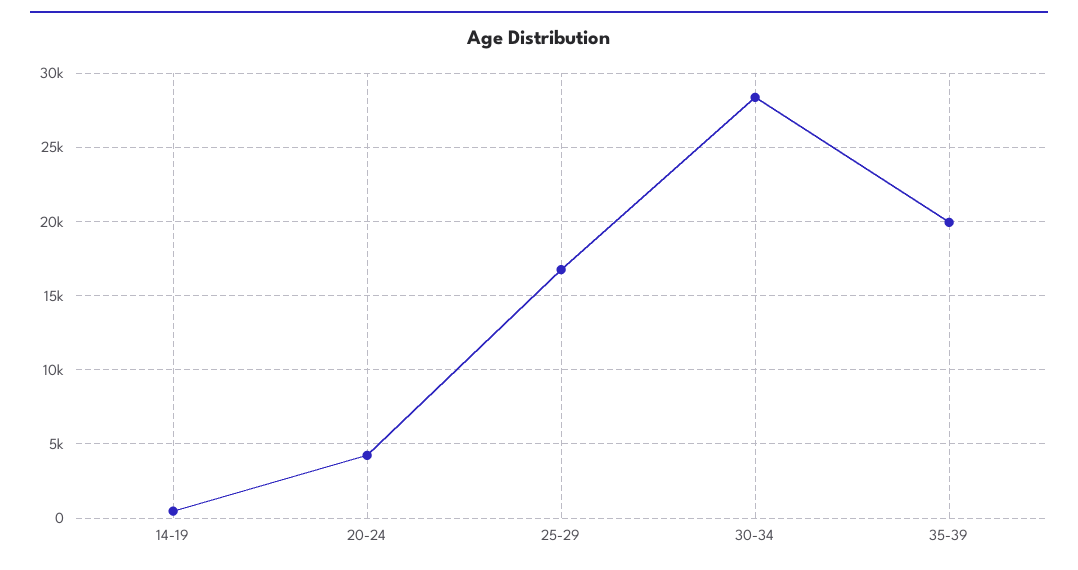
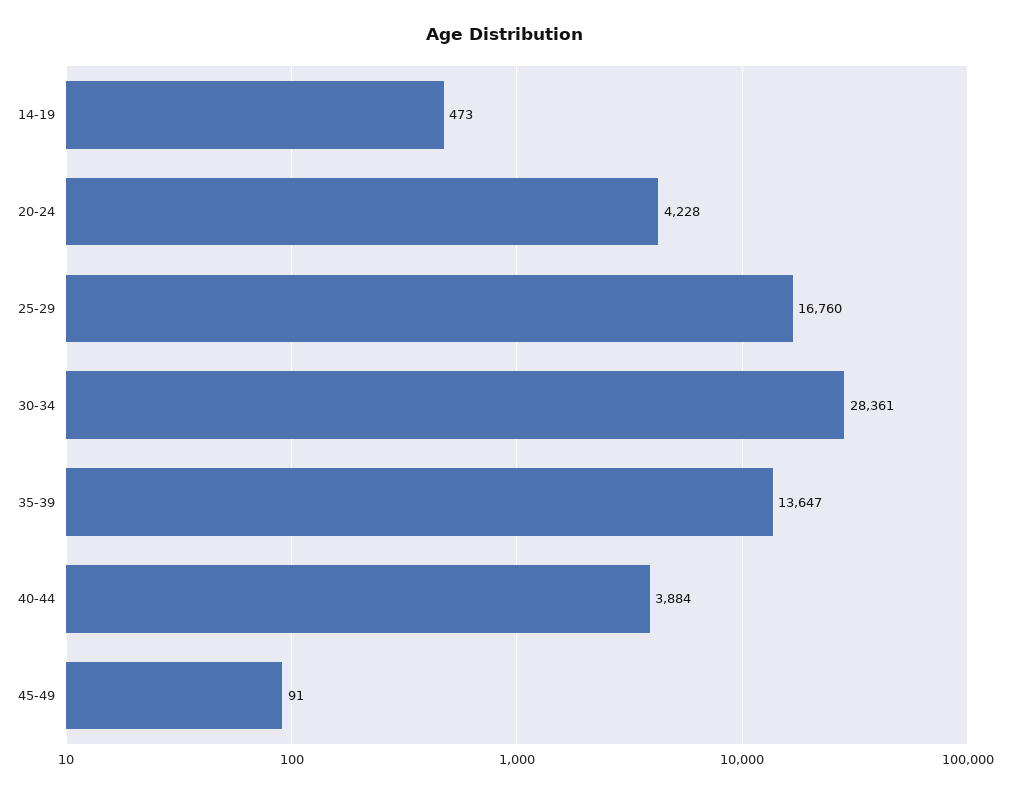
35-39: 20000 -> 13647
40-44: none -> 3884
45-49: none -> 91

